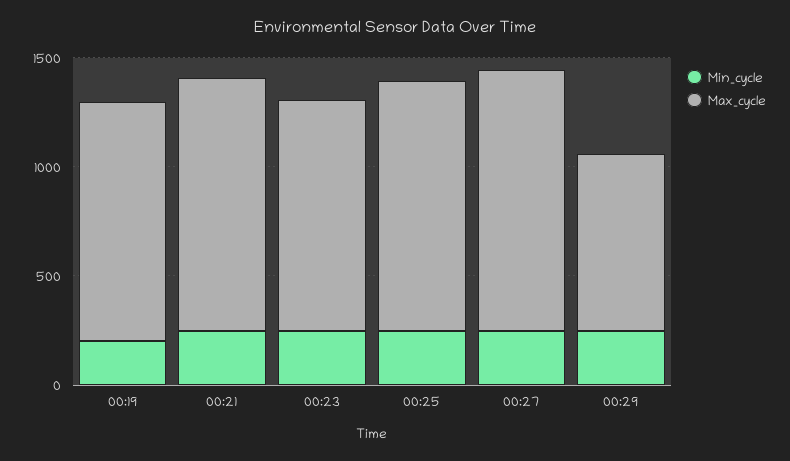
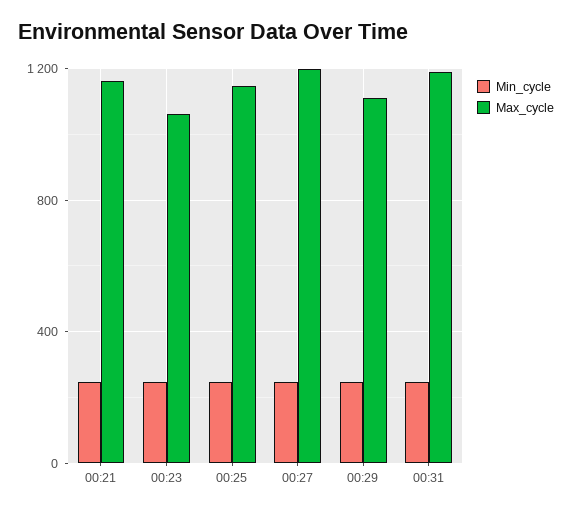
Min_cycle, 00:19: 200 -> none
Max_cycle, 00:19: 1100 -> none
Max_cycle, 00:29: 800 -> 1100
Min_cycle, 00:31: none -> 250
Max_cycle, 00:31: none -> 1200

